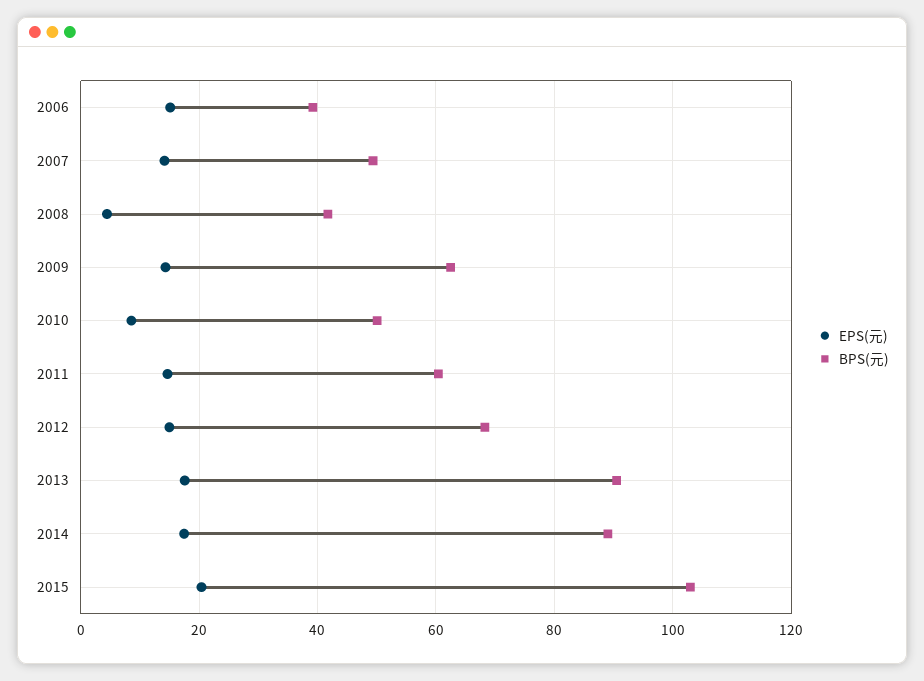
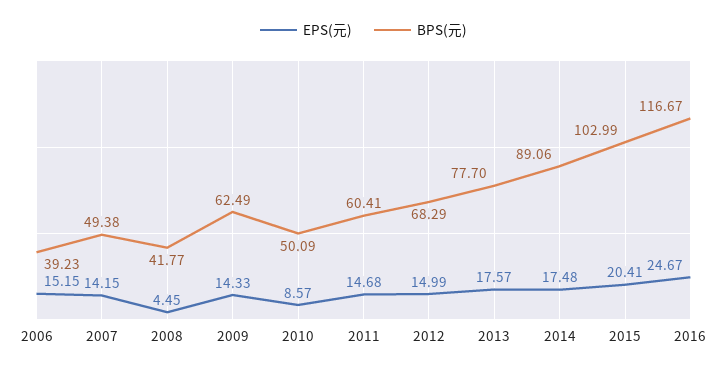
BPS(元), 2013: 90 -> 77.7
EPS(元), 2016: none -> 24.67
BPS(元), 2016: none -> 116.67

